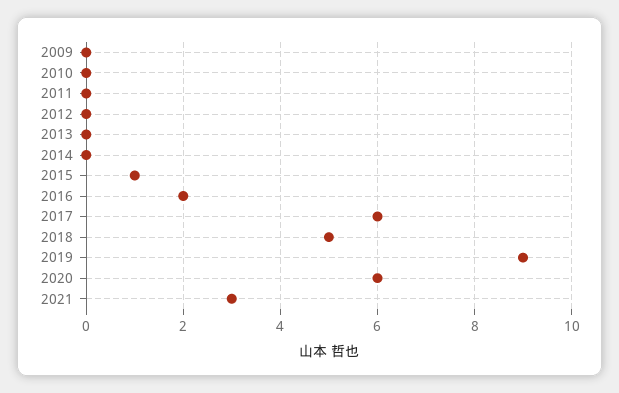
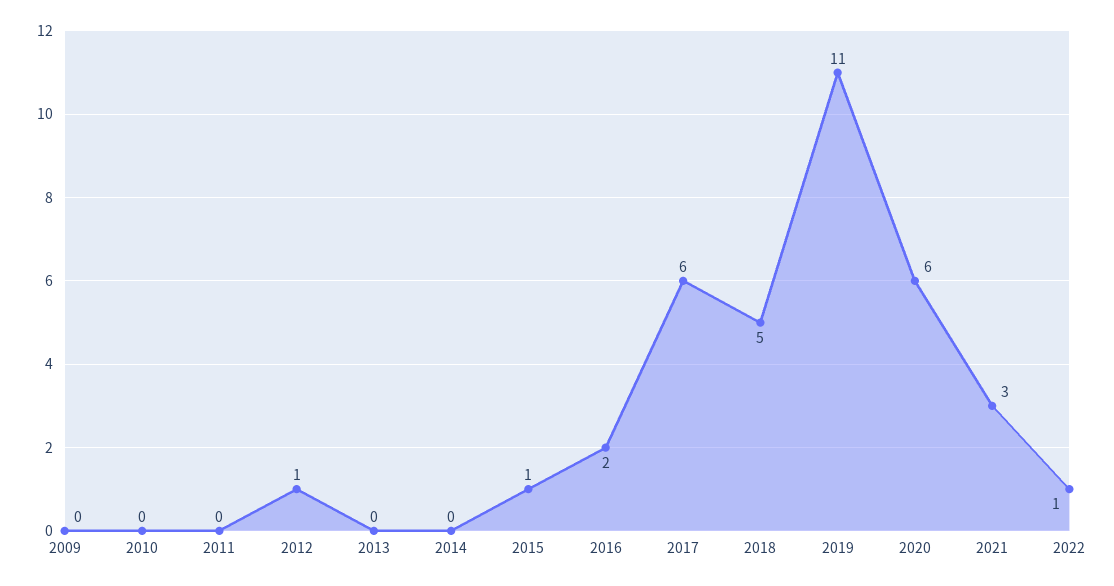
2012: 0 -> 1
2019: 9 -> 11
2022: none -> 1

